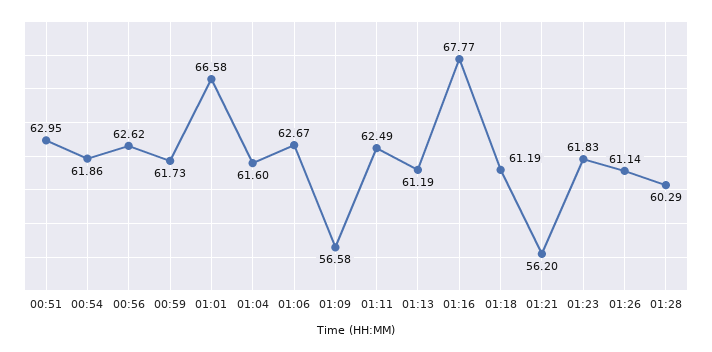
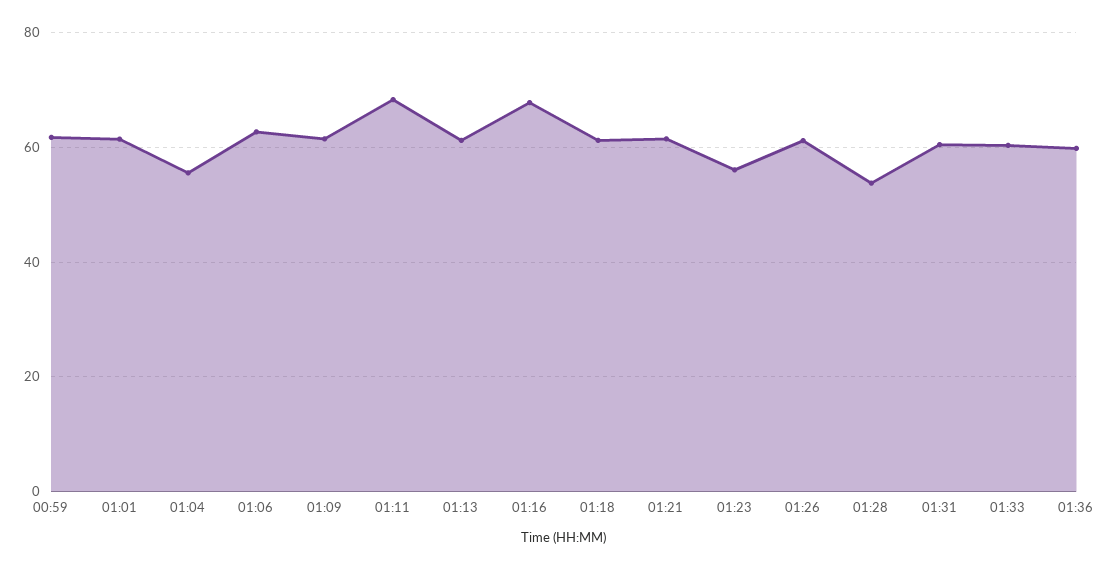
00:51: 62.95 -> none
00:54: 61.86 -> none
00:56: 62.62 -> none
01:01: 66.58 -> 62
01:04: 61.6 -> 56
01:09: 56.58 -> 62
01:11: 62.49 -> 68
01:21: 56.2 -> 62
01:23: 61.83 -> 56
01:28: 60.29 -> 54
01:31: none -> 60
01:33: none -> 60
01:36: none -> 60

